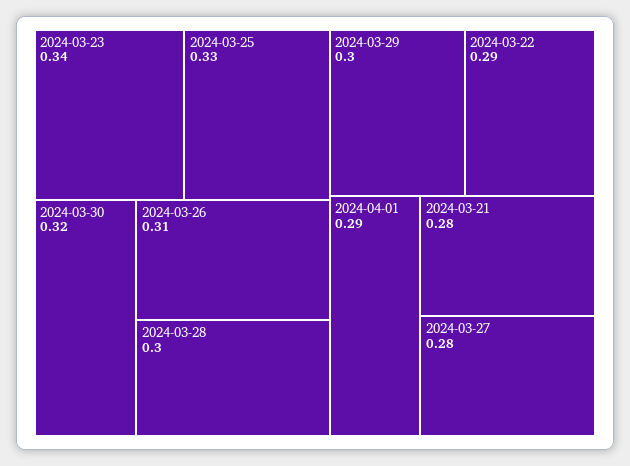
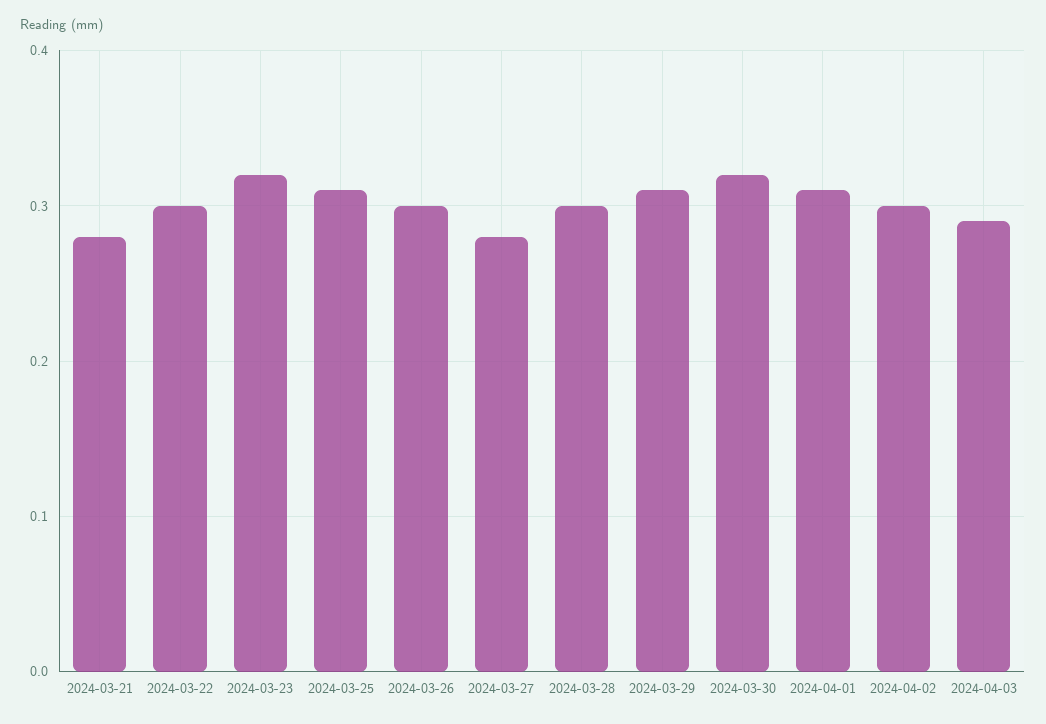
2024-03-23: 0.34 -> 0.32
2024-03-25: 0.33 -> 0.31
2024-03-26: 0.31 -> 0.3
2024-03-29: 0.3 -> 0.31
2024-03-22: 0.29 -> 0.3
2024-04-01: 0.29 -> 0.31
2024-04-02: none -> 0.3
2024-04-03: none -> 0.29

